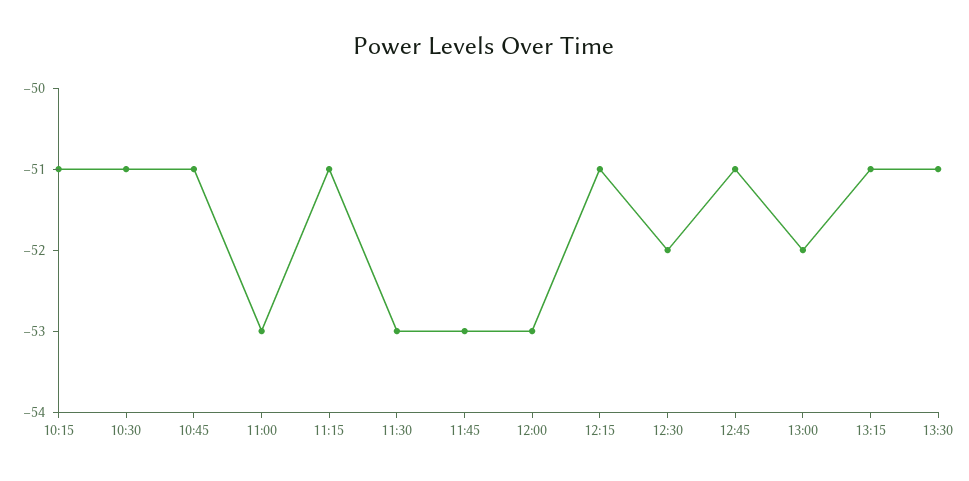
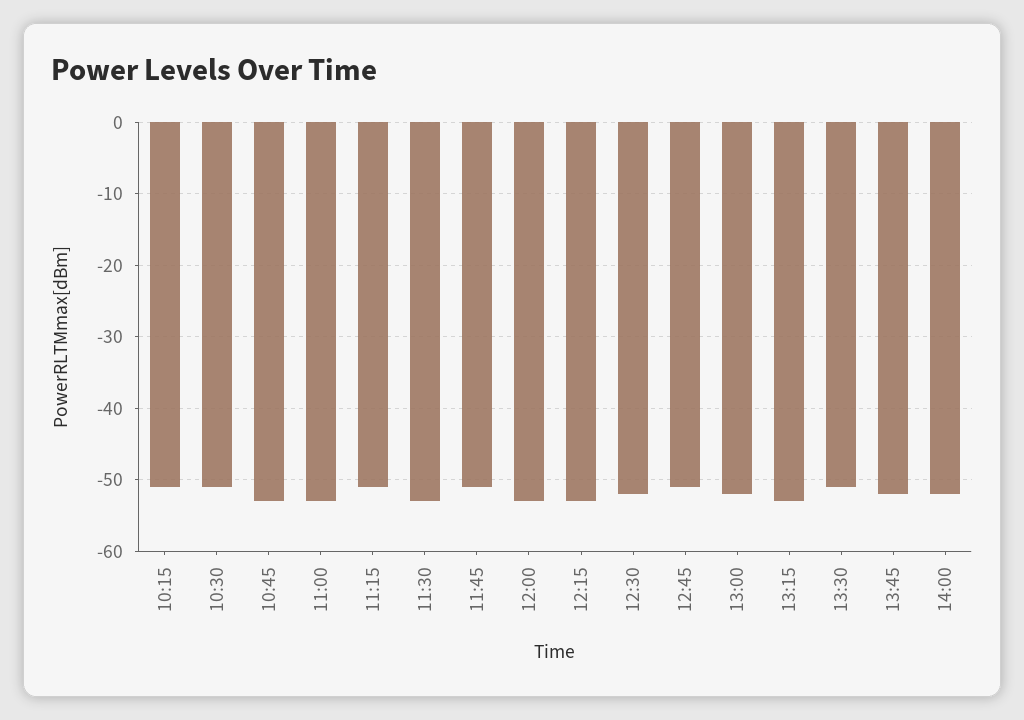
10:45: -51 -> -53
11:45: -53 -> -51
12:15: -51 -> -53
13:15: -51 -> -53
13:45: none -> -52
14:00: none -> -52

